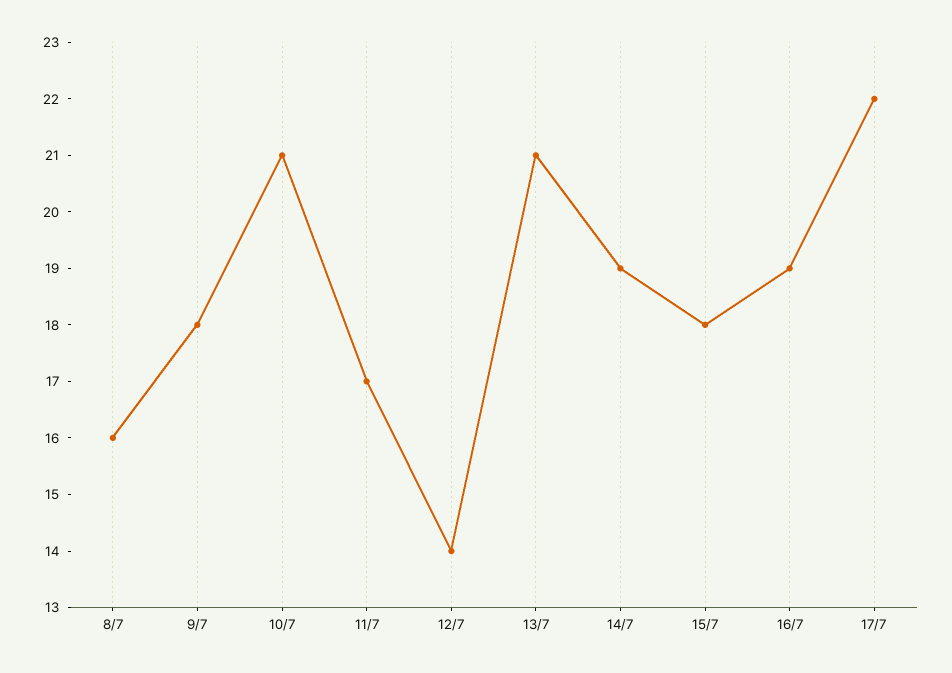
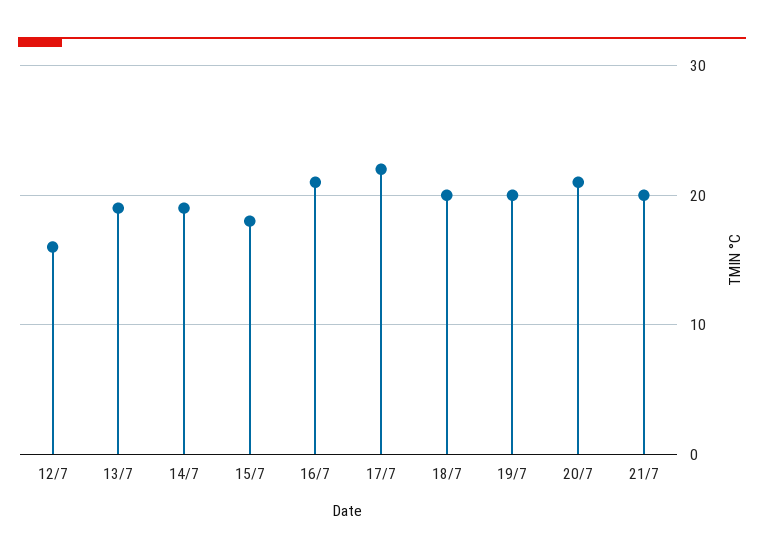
8/7: 16 -> none
9/7: 18 -> none
10/7: 21 -> none
11/7: 17 -> none
12/7: 14 -> 16
13/7: 21 -> 19
16/7: 19 -> 21
18/7: none -> 20
19/7: none -> 20
20/7: none -> 21
21/7: none -> 20

